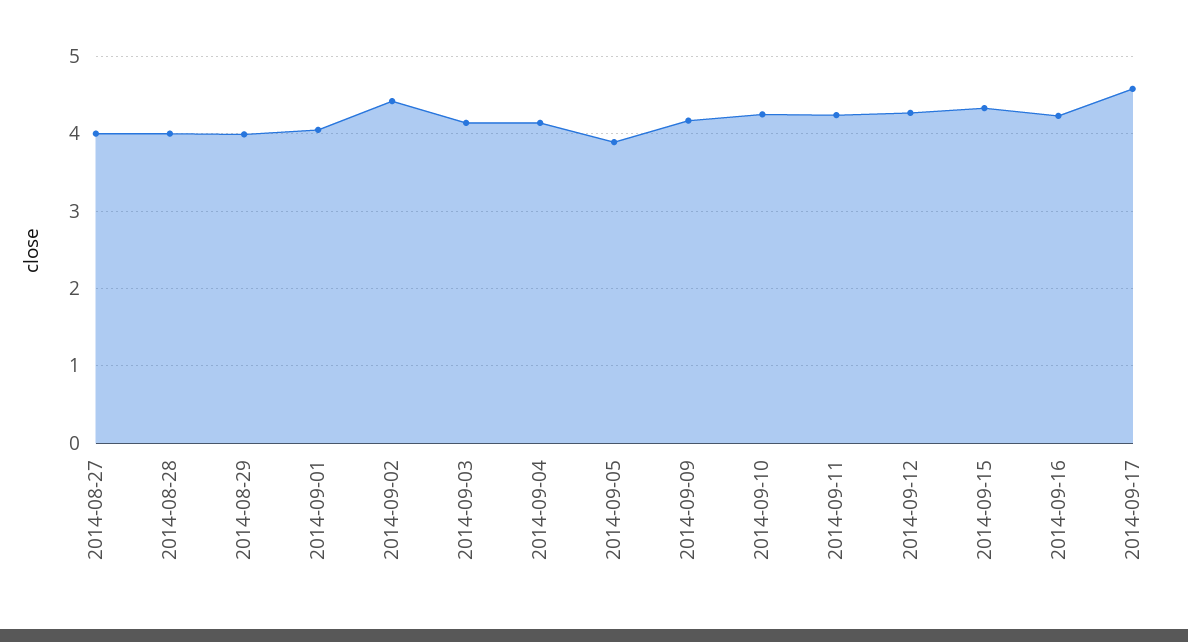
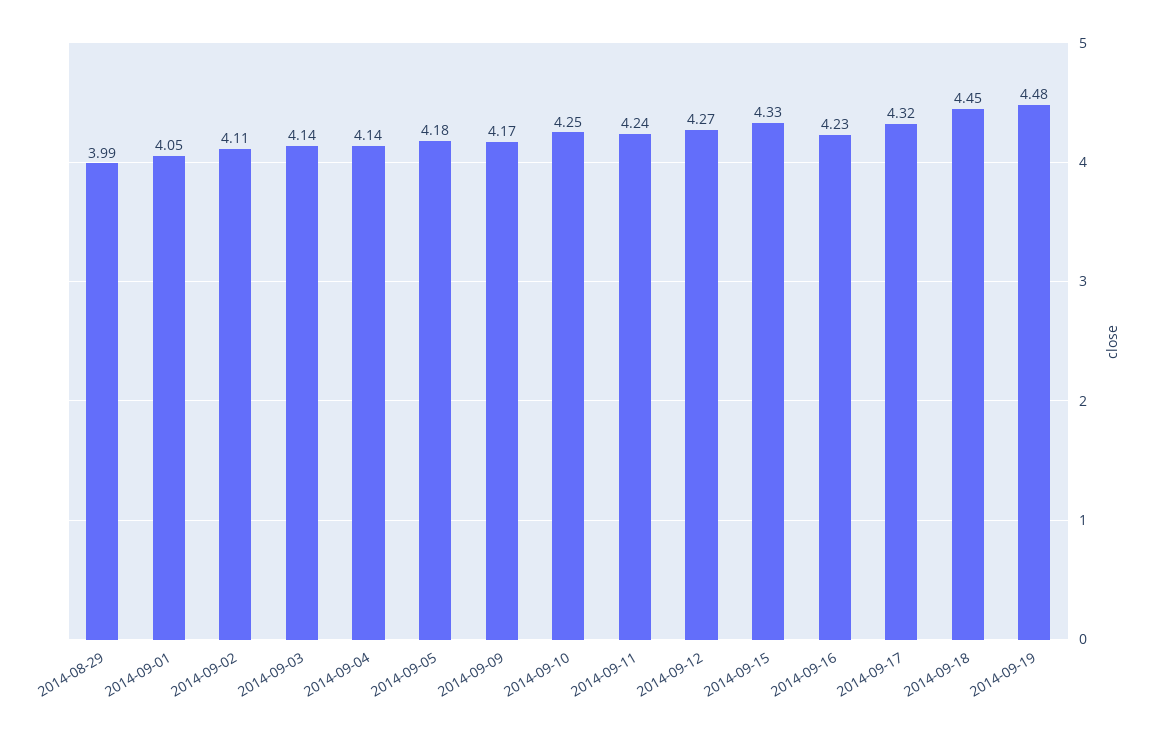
2014-08-27: 4 -> none
2014-08-28: 4 -> none
2014-09-02: 4.4 -> 4.11
2014-09-05: 3.9 -> 4.18
2014-09-17: 4.6 -> 4.32
2014-09-18: none -> 4.45
2014-09-19: none -> 4.48

